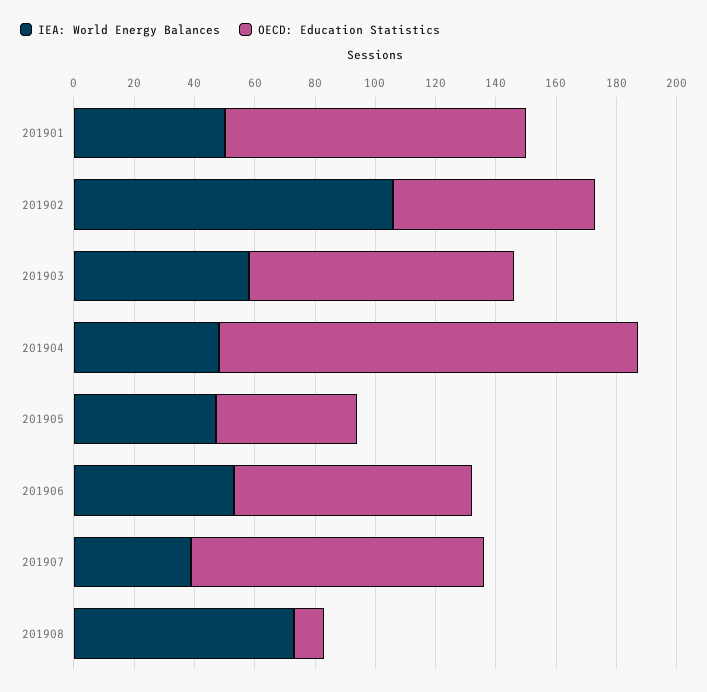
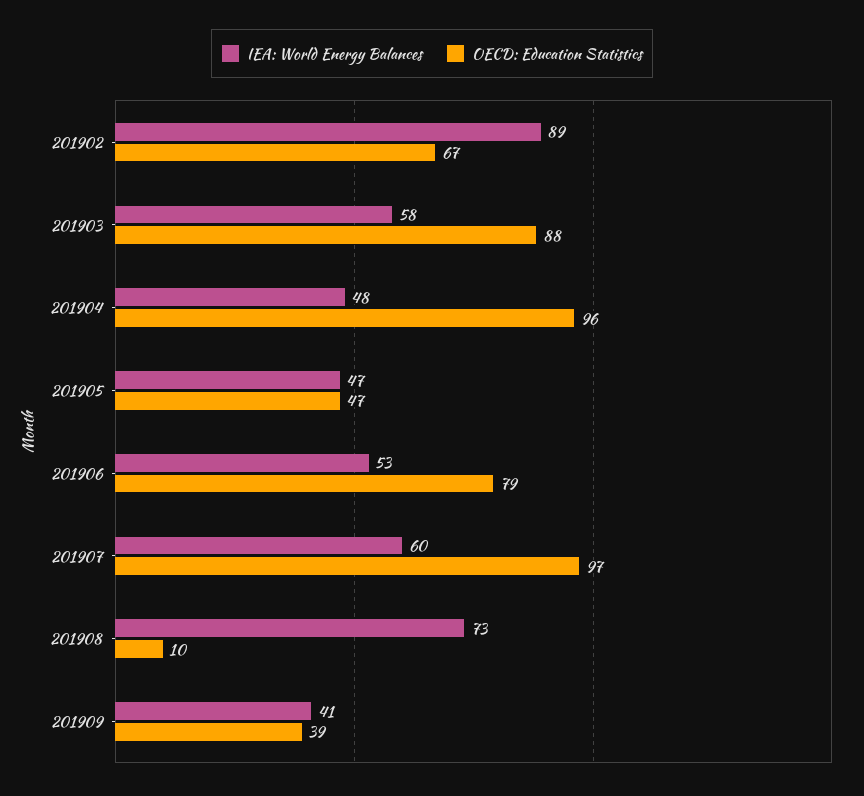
IEA: World Energy Balances, 201901: 50 -> none
OECD: Education Statistics, 201901: 100 -> none
IEA: World Energy Balances, 201902: 105 -> 89
OECD: Education Statistics, 201904: 140 -> 96
IEA: World Energy Balances, 201907: 40 -> 60
IEA: World Energy Balances, 201909: none -> 41
OECD: Education Statistics, 201909: none -> 39

